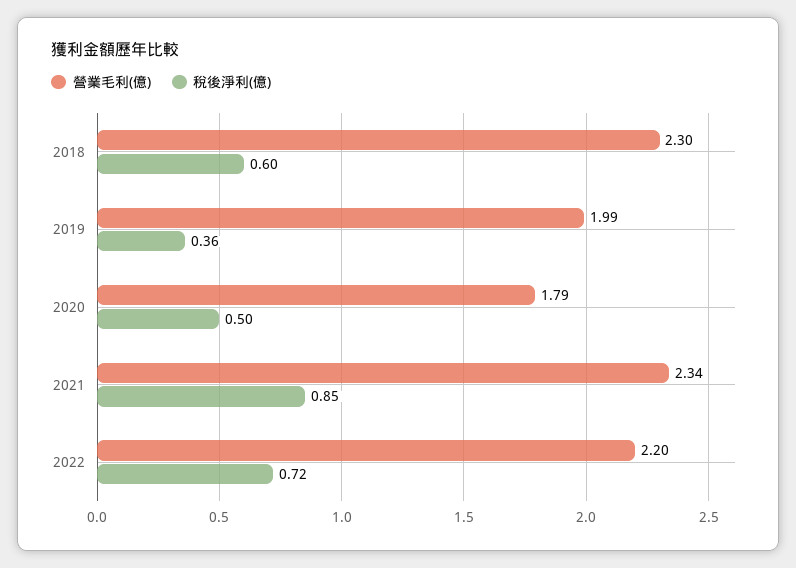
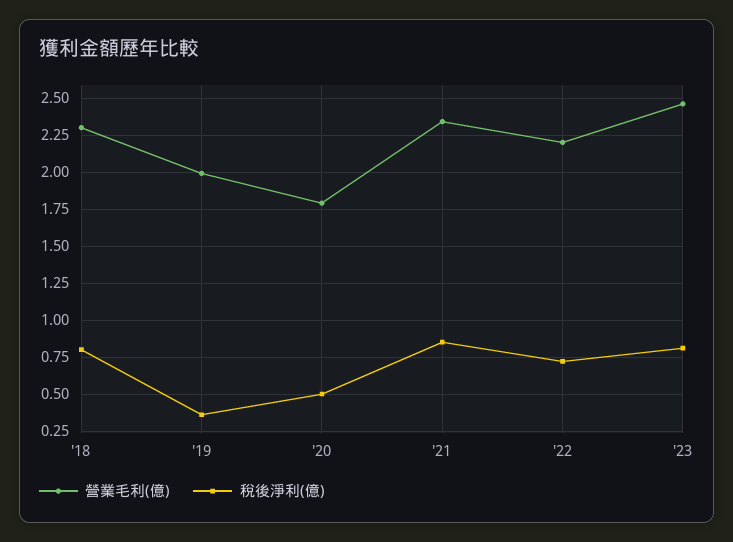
稅後淨利(億), 2018: 0.6 -> 0.8
營業毛利(億), '23: none -> 2.45
稅後淨利(億), '23: none -> 0.8

